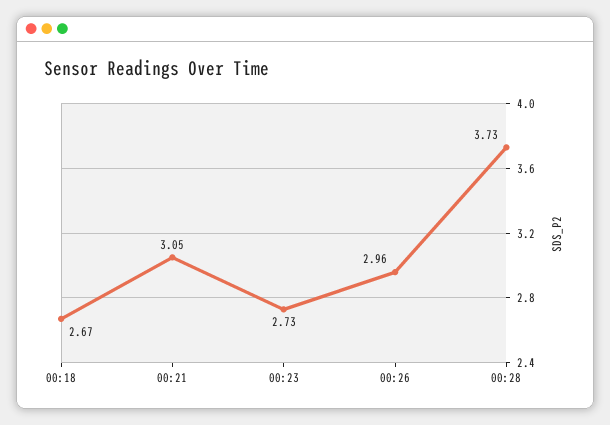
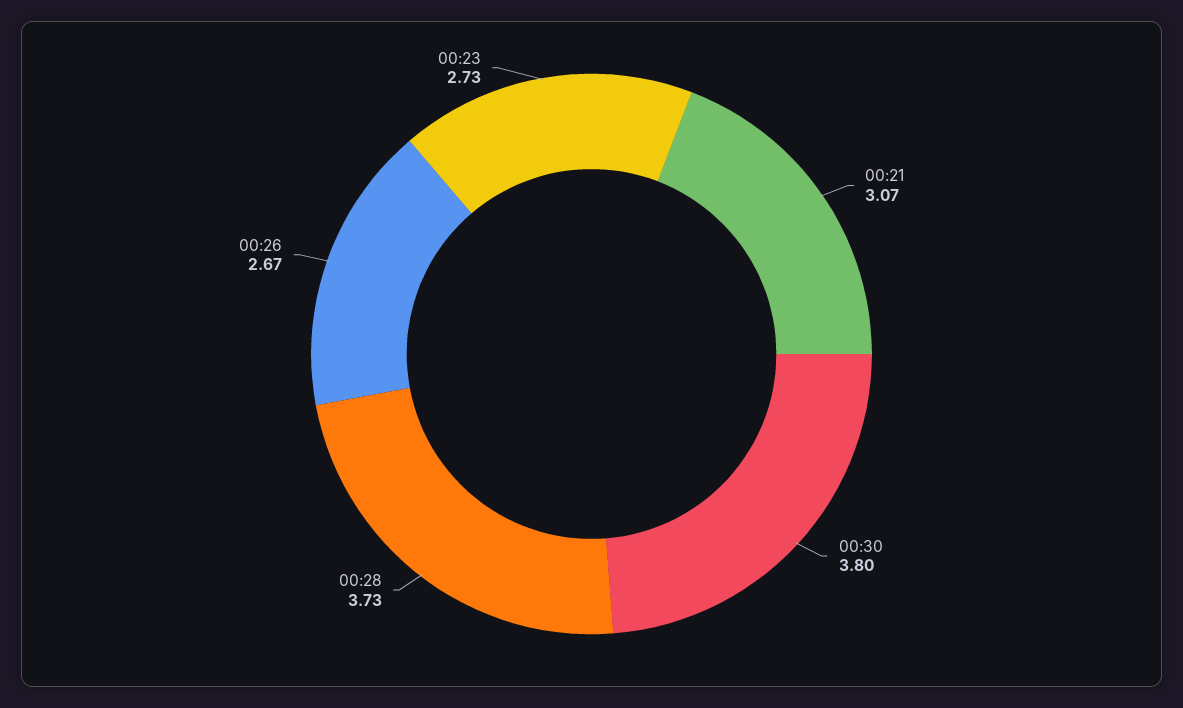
00:18: 2.67 -> none
00:21: 3.05 -> 3.07
00:26: 2.96 -> 2.67
00:30: none -> 3.8

